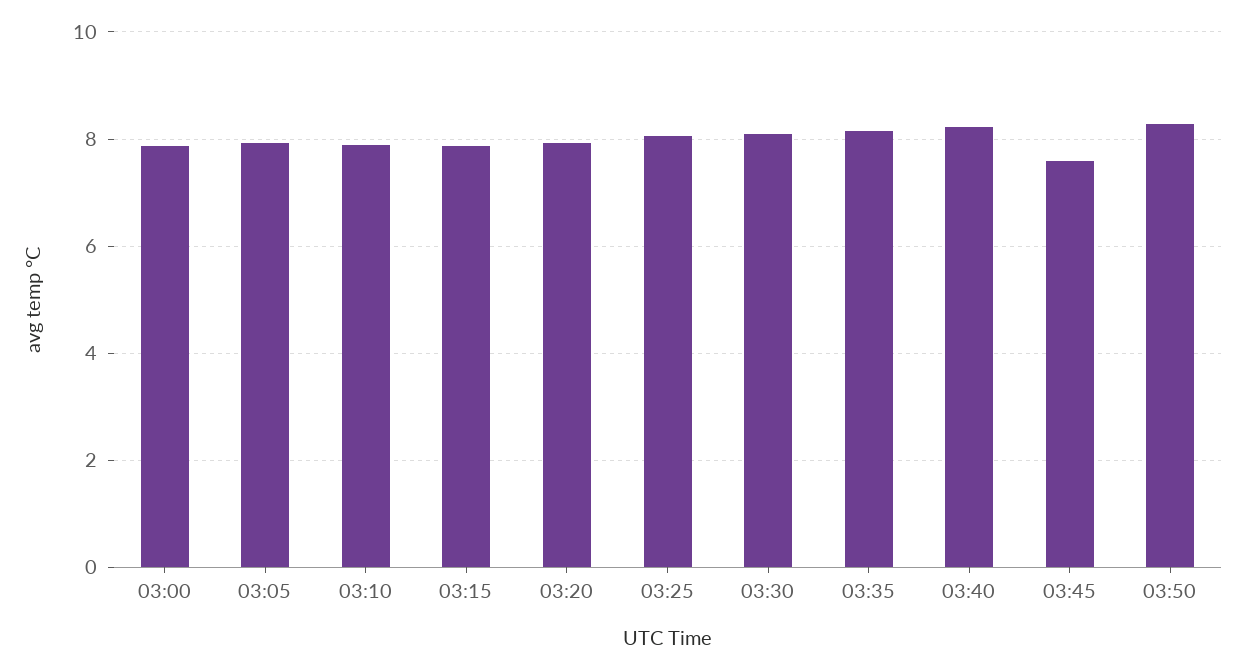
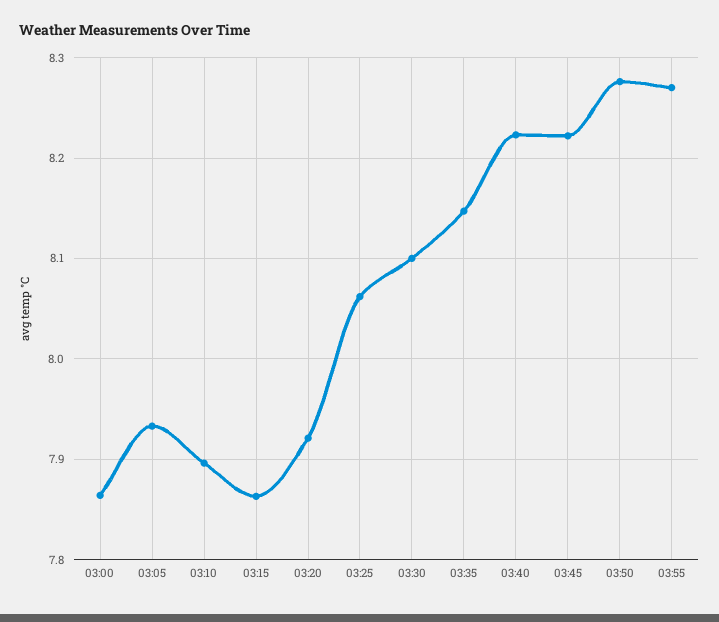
03:45: 7.6 -> 8.22
03:55: none -> 8.27

